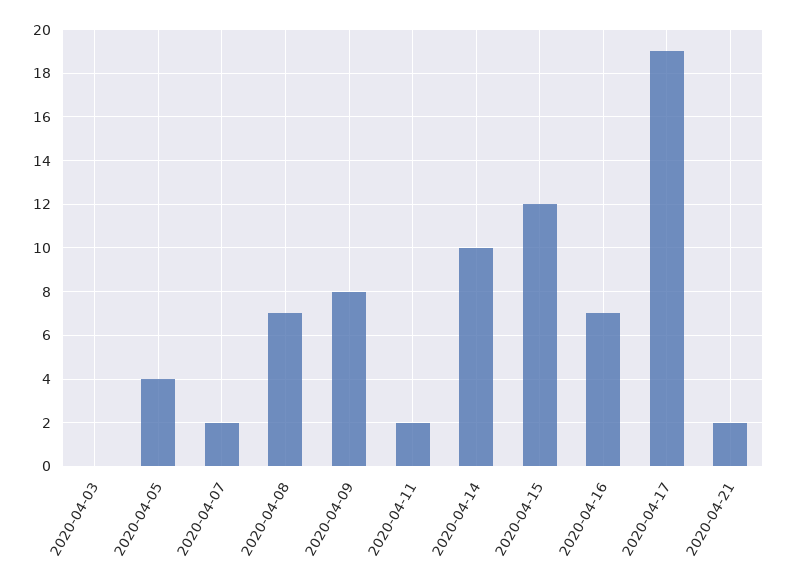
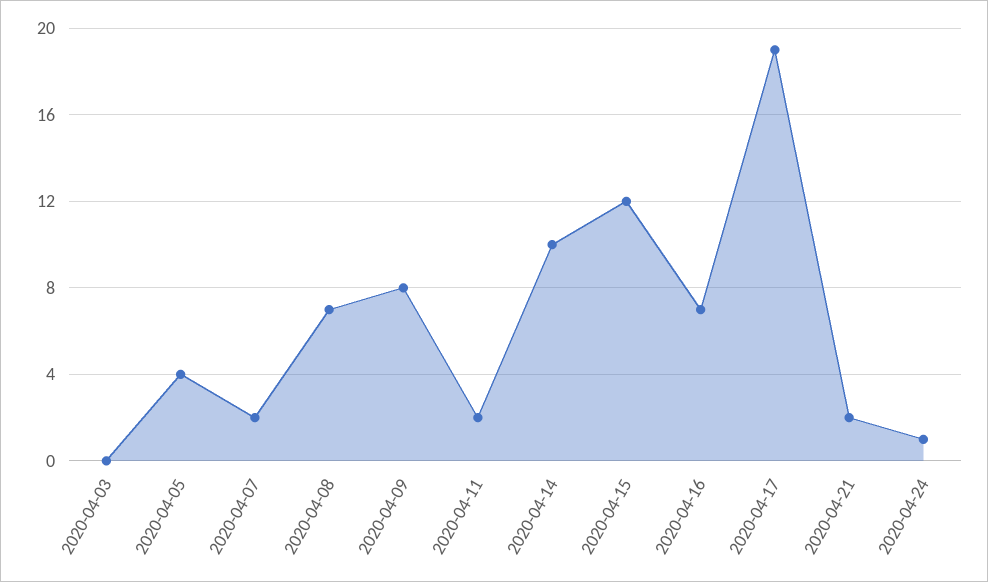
2020-04-24: none -> 1

